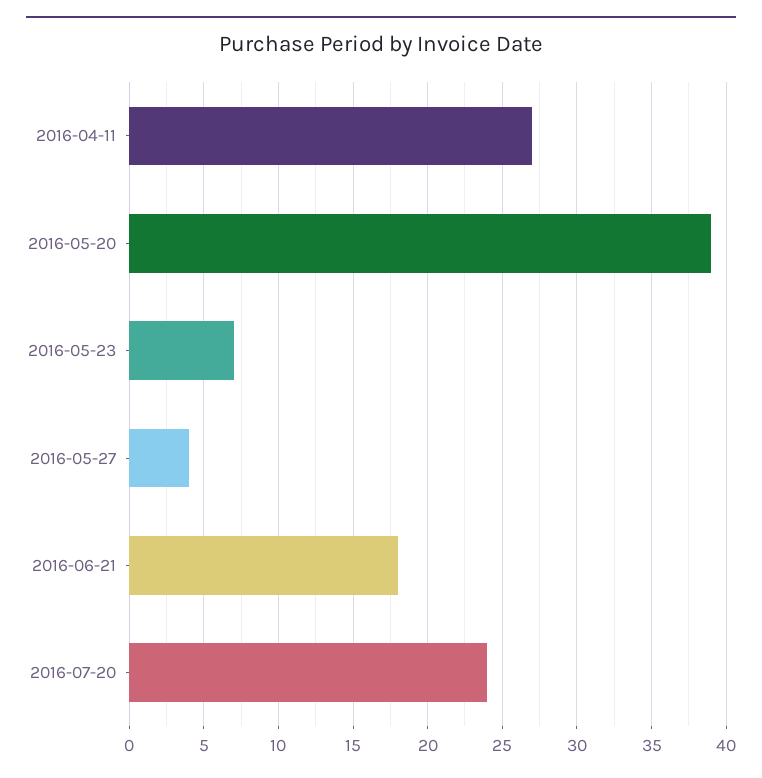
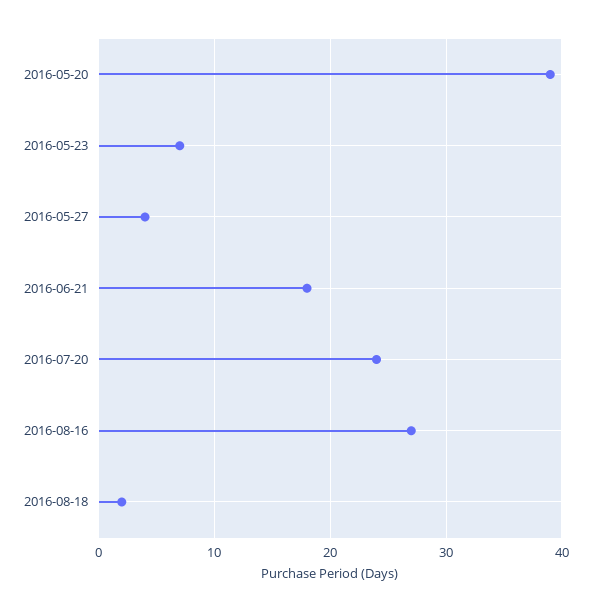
2016-04-11: 27 -> none
2016-08-16: none -> 27
2016-08-18: none -> 2

